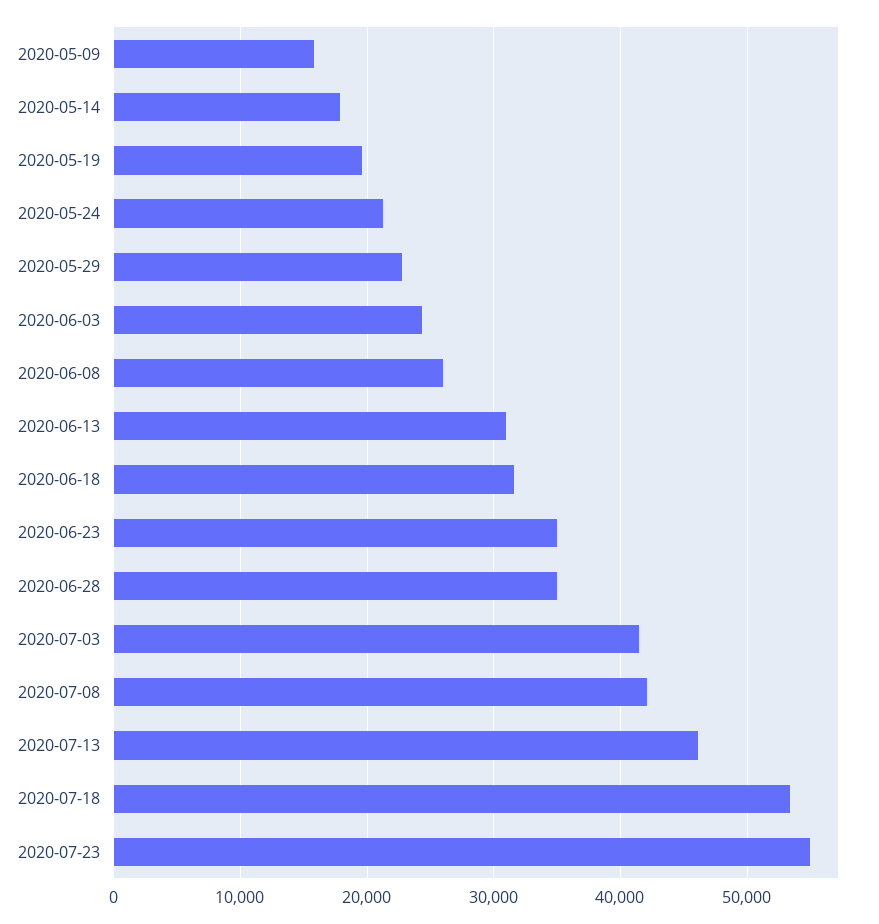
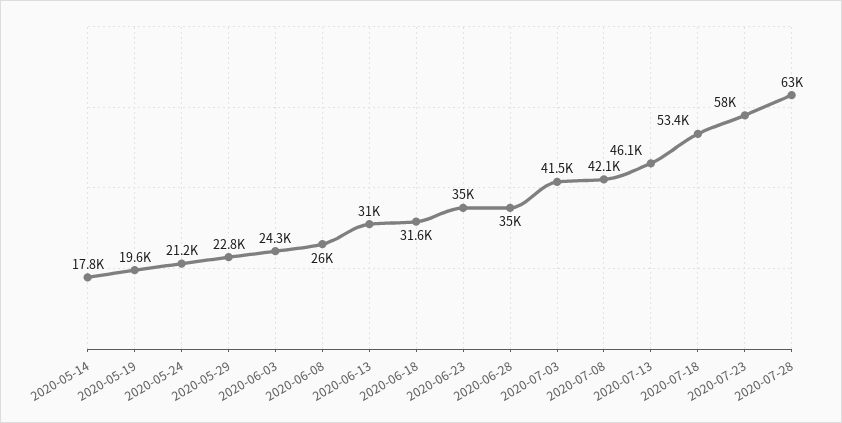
2020-05-09: 16000 -> none
2020-07-23: 55000 -> 58000
2020-07-28: none -> 63000

